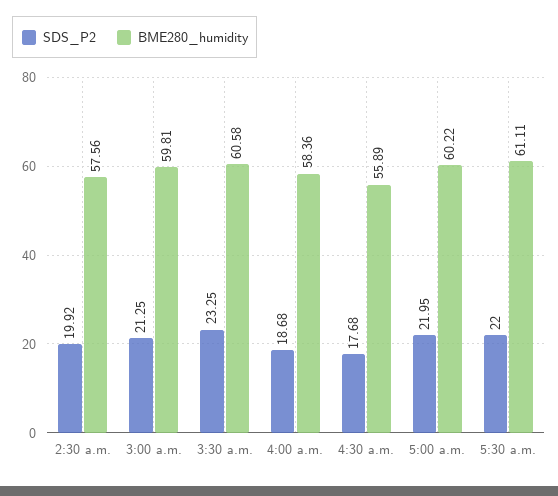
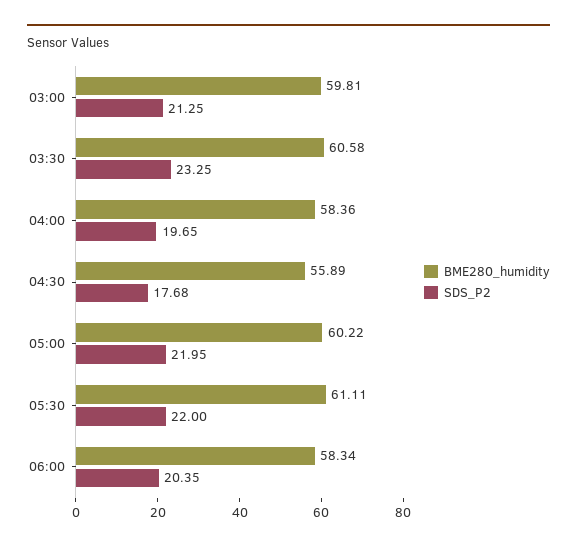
SDS_P2, 2:30 a.m.: 19.92 -> none
BME280_humidity, 2:30 a.m.: 57.56 -> none
SDS_P2, 4:00 a.m.: 18.68 -> 19.65
BME280_humidity, 06:00: none -> 58.34
SDS_P2, 06:00: none -> 20.35

